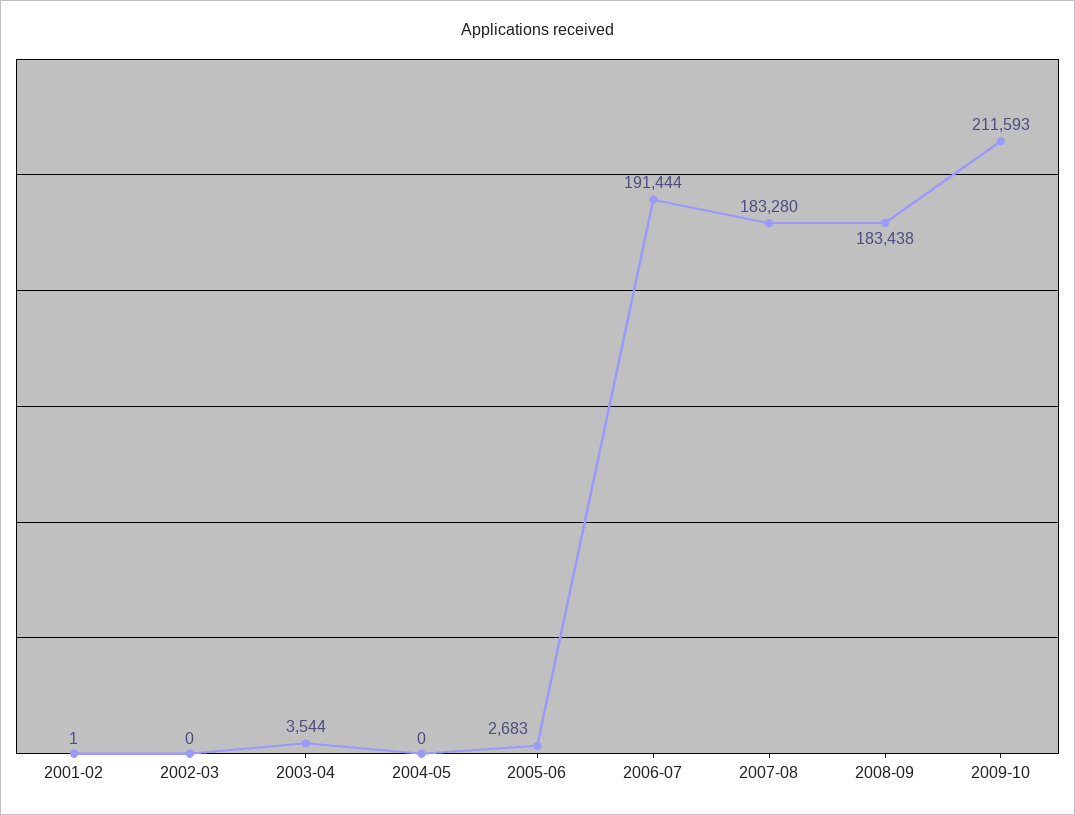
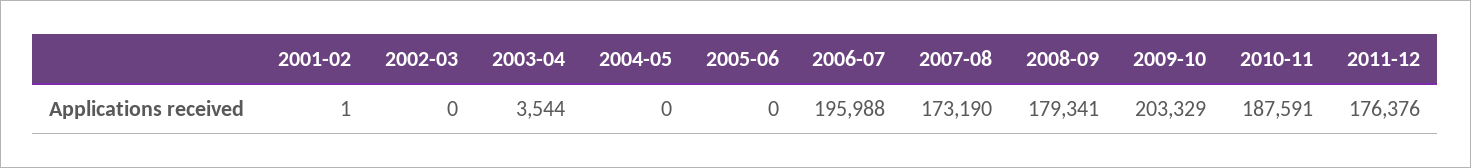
2005-06: 2683 -> 0
2006-07: 191444 -> 195988
2007-08: 183280 -> 173190
2008-09: 183438 -> 179341
2009-10: 211593 -> 203329
2010-11: none -> 187591
2011-12: none -> 176376

